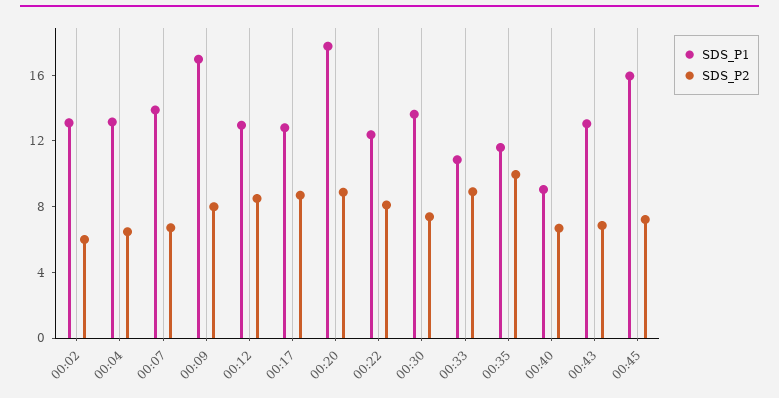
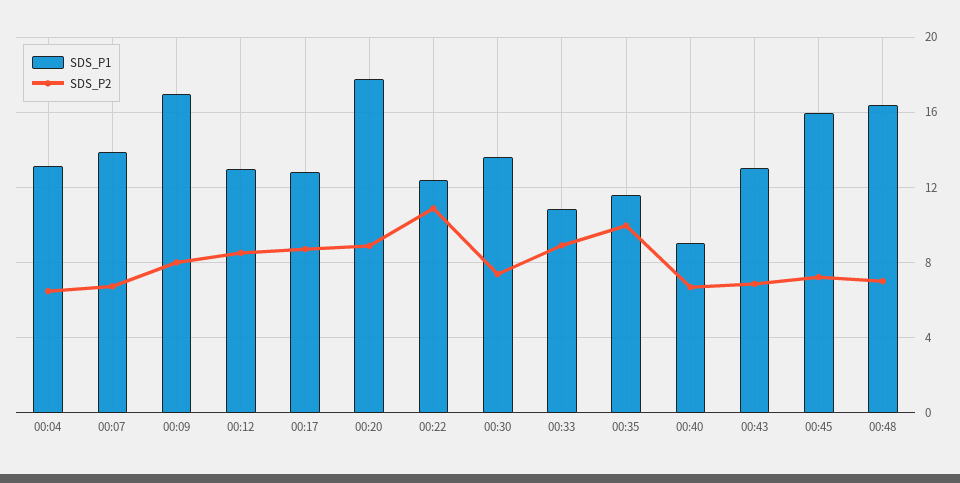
SDS_P1, 00:02: 13 -> none
SDS_P2, 00:02: 6 -> none
SDS_P2, 00:22: 8 -> 11
SDS_P1, 00:48: none -> 16.5
SDS_P2, 00:48: none -> 7

